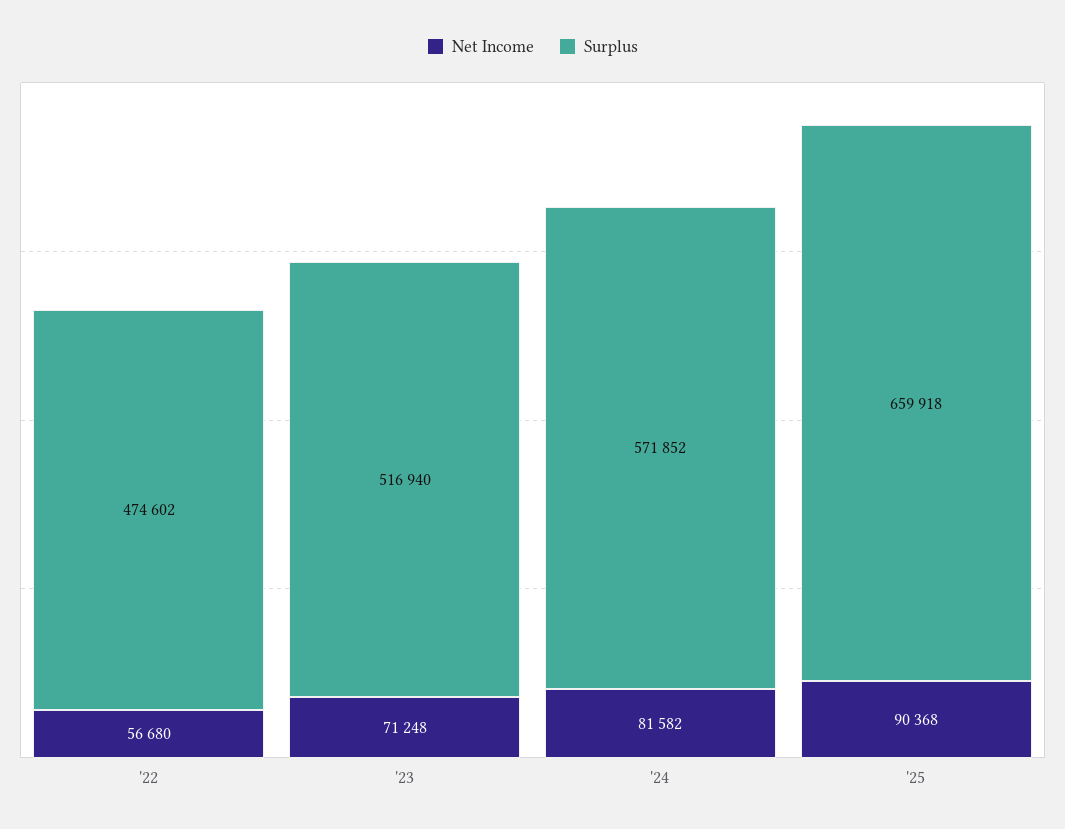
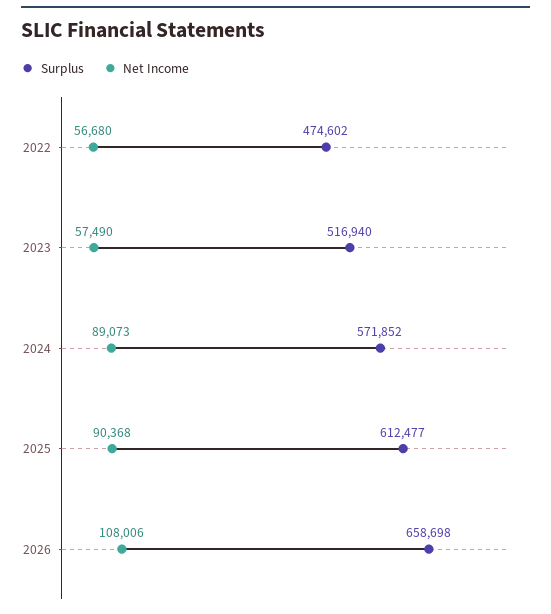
Net Income, '23: 71248 -> 57490
Net Income, '24: 81582 -> 89073
Surplus, '25: 659918 -> 612477
Surplus, 2026: none -> 658698
Net Income, 2026: none -> 108006

